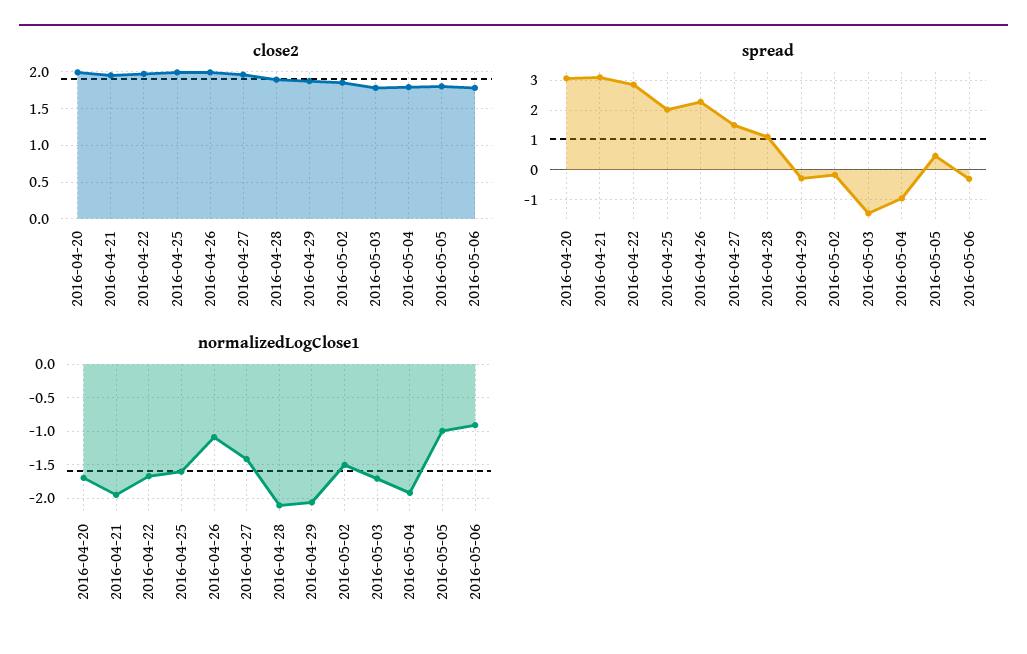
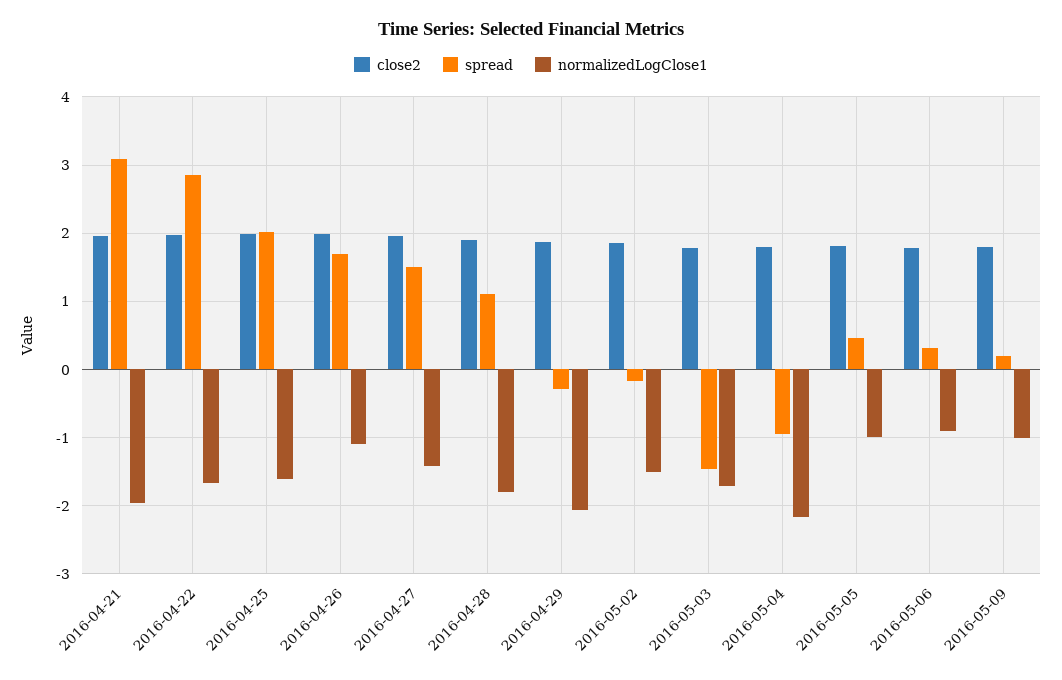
close2, 2016-04-20: 2 -> none
spread, 2016-04-20: 3 -> none
spread, 2016-04-26: 2.25 -> 1.7
spread, 2016-05-06: -0.25 -> 0.3
normalizedLogClose1, 2016-04-20: -1.7 -> none
normalizedLogClose1, 2016-04-28: -2.1 -> -1.8
normalizedLogClose1, 2016-05-04: -1.9 -> -2.2
close2, 2016-05-09: none -> 1.8
spread, 2016-05-09: none -> 0.2
normalizedLogClose1, 2016-05-09: none -> -1

